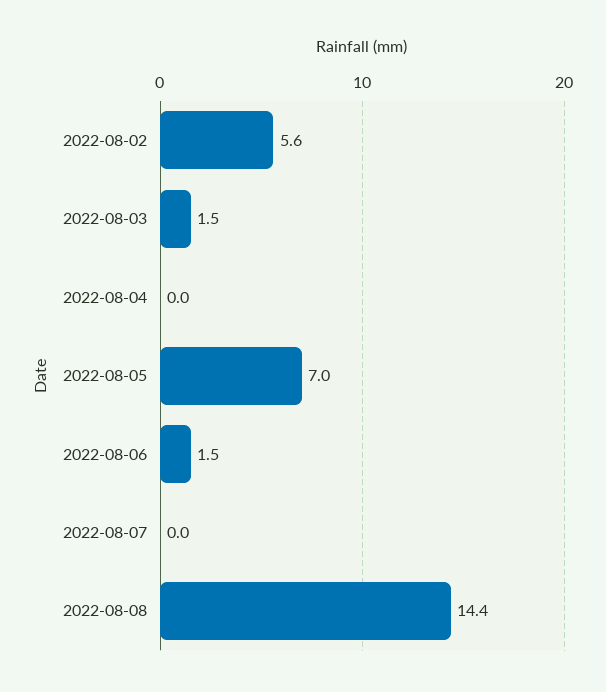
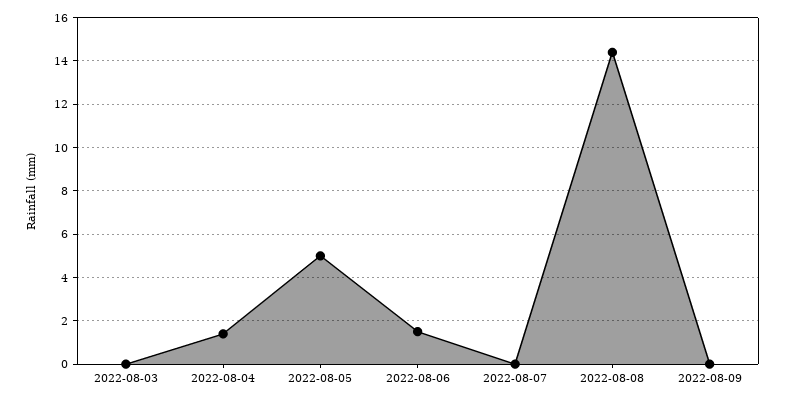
2022-08-02: 5.6 -> none
2022-08-03: 1.5 -> 0
2022-08-04: 0 -> 1.5
2022-08-05: 7 -> 5
2022-08-09: none -> 0

